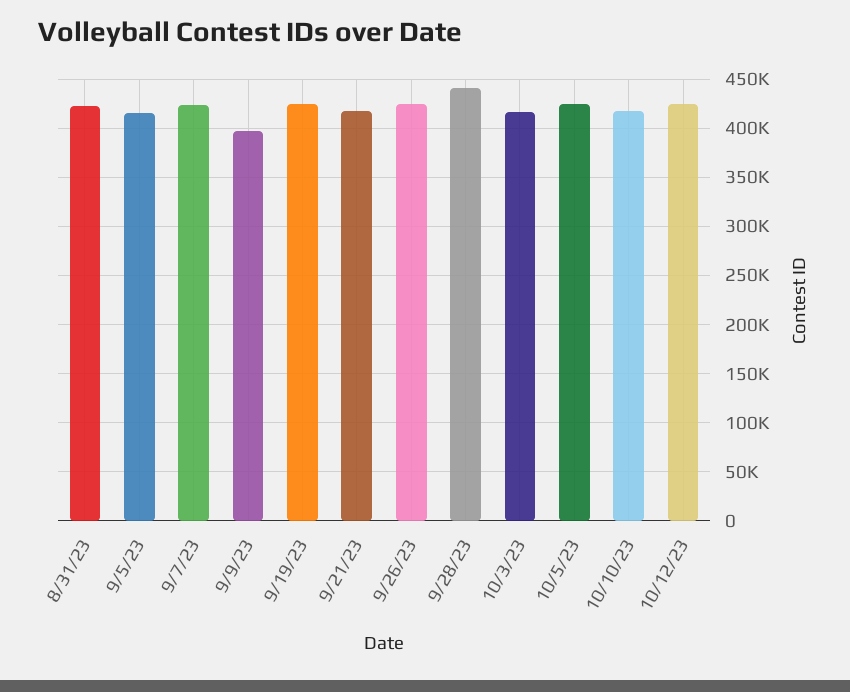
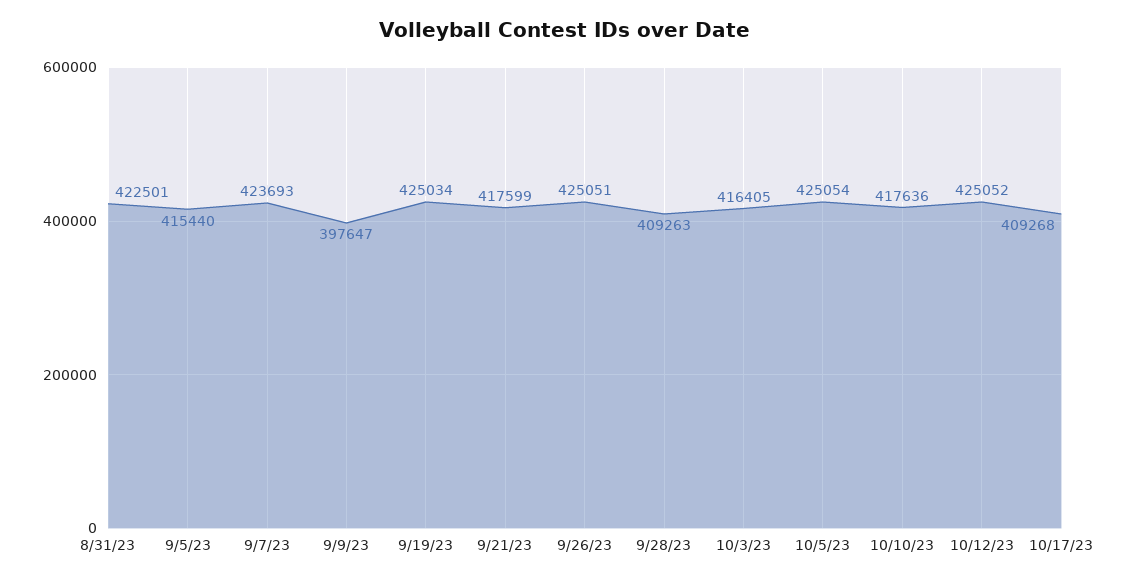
9/28/23: 440000 -> 409263
10/17/23: none -> 409268

